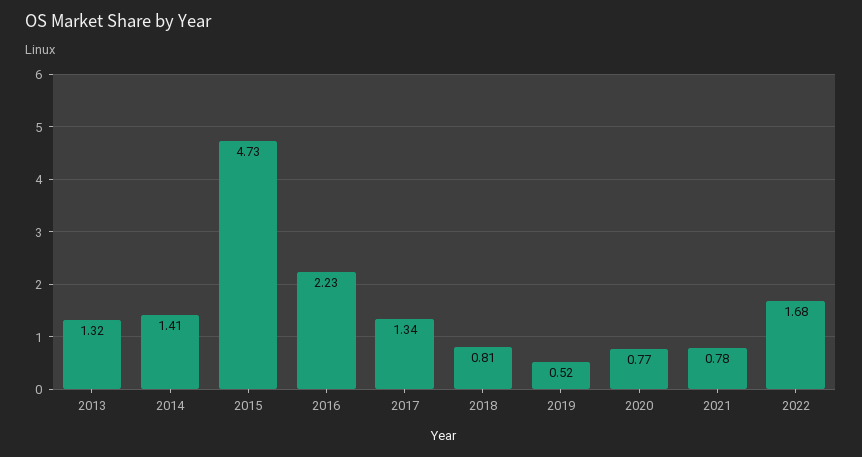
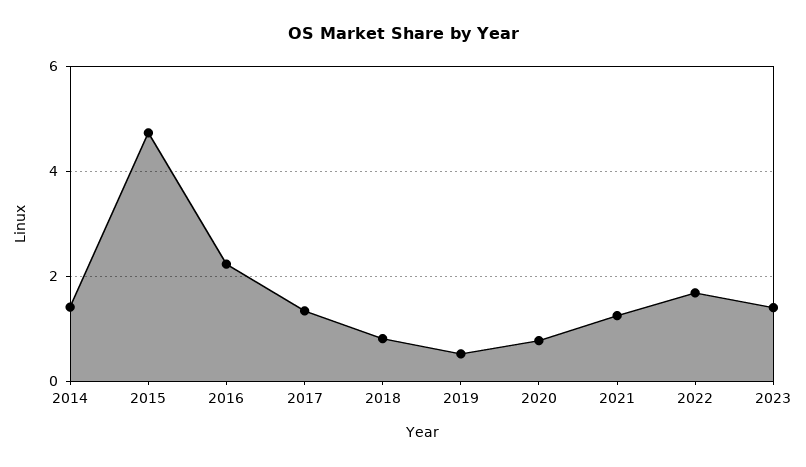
2013: 1.32 -> none
2021: 0.78 -> 1.2
2023: none -> 1.4

